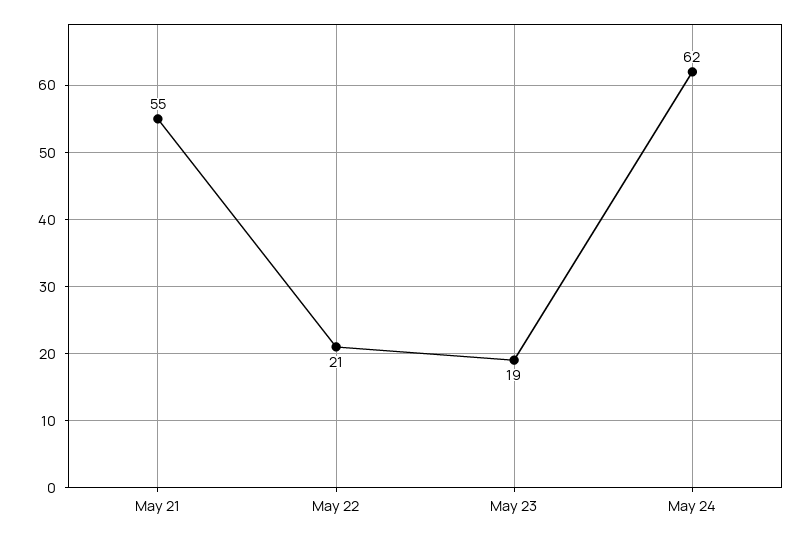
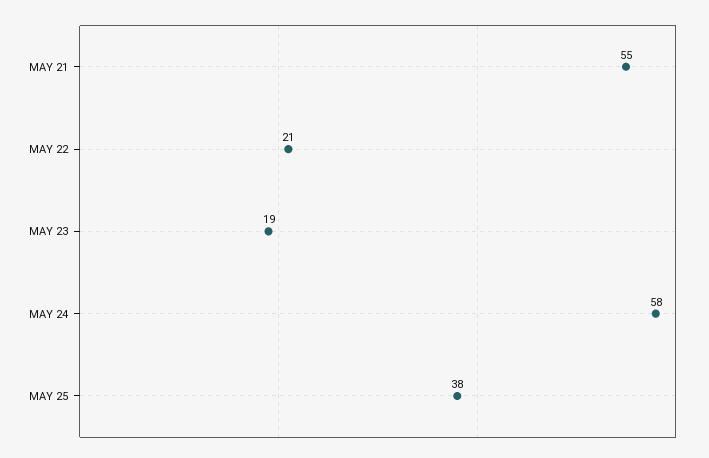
May 24: 62 -> 58
MAY 25: none -> 38

